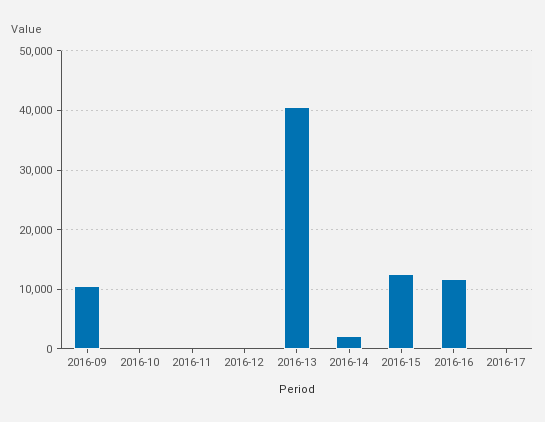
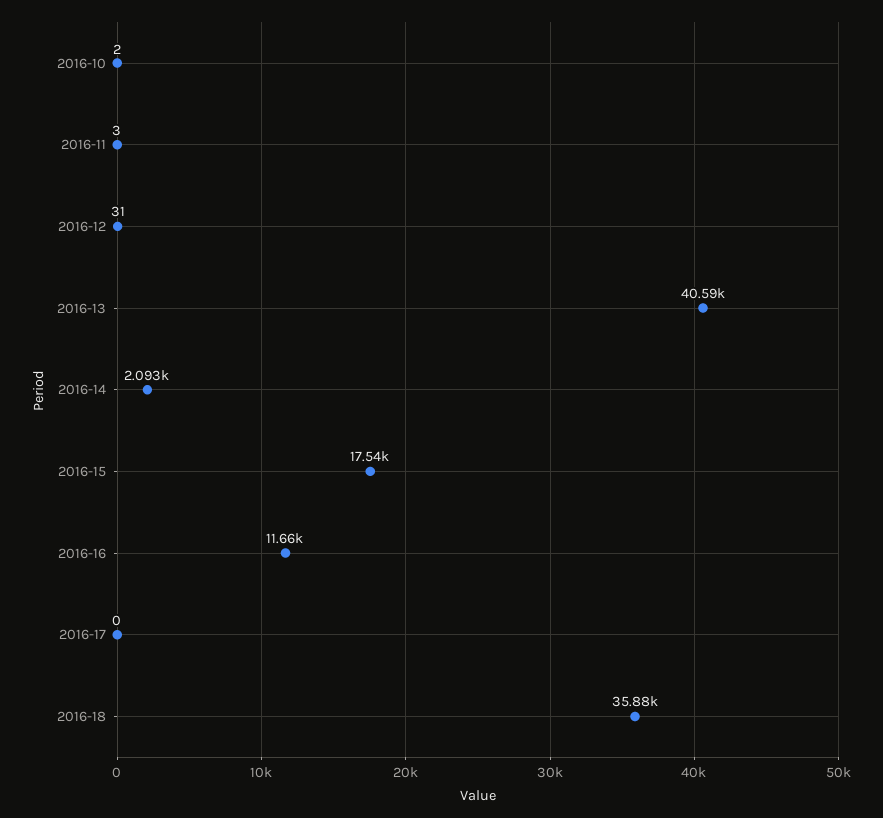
2016-09: 10000 -> none
2016-15: 12000 -> 17540
2016-18: none -> 35880

